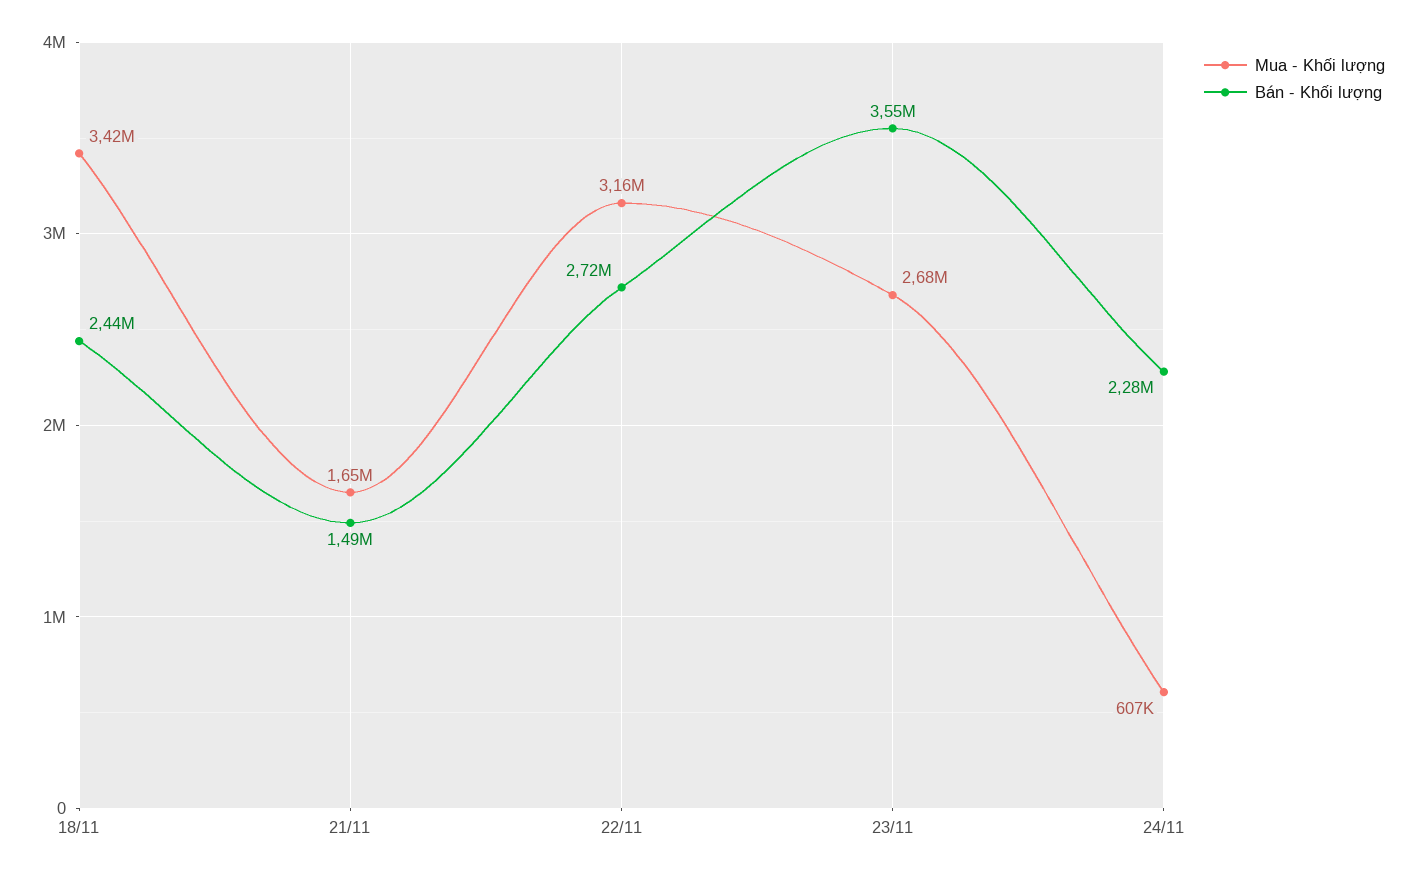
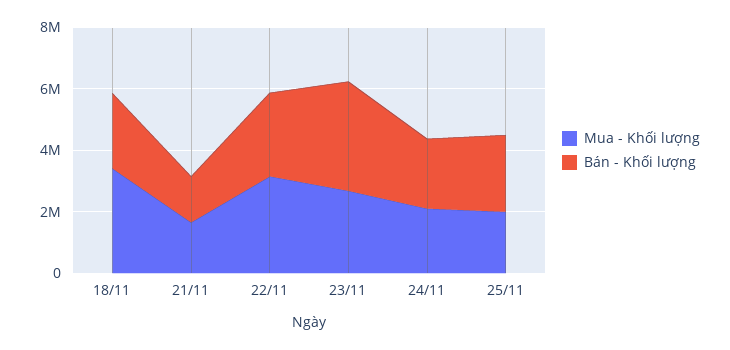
Mua - Khối lượng, 24/11: 607000 -> 2000000
Mua - Khối lượng, 25/11: none -> 2000000
Bán - Khối lượng, 25/11: none -> 2500000

